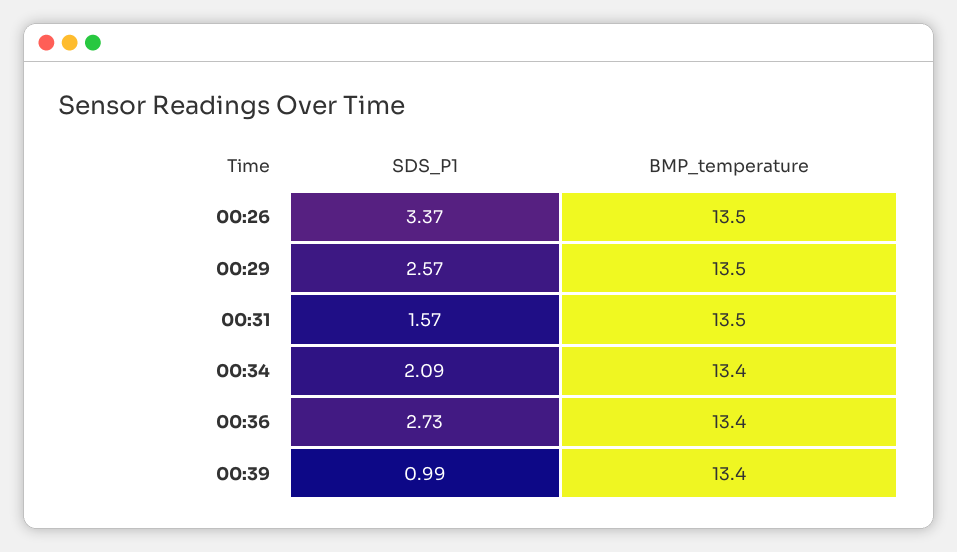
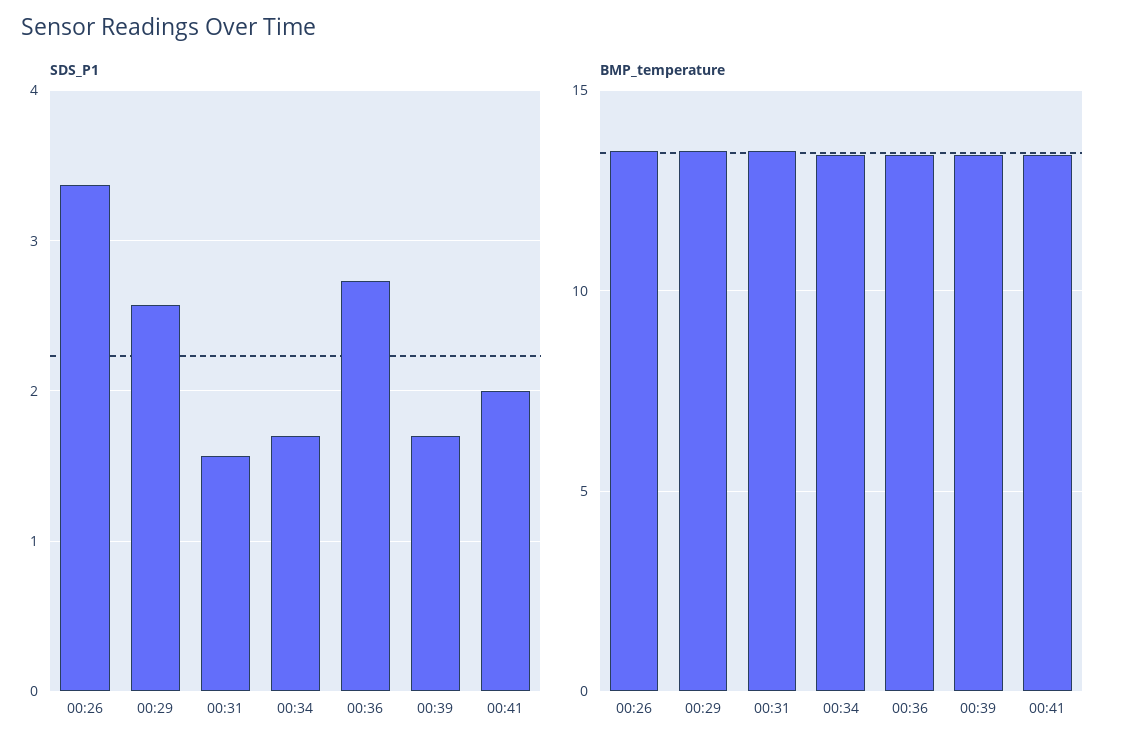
SDS_P1, 00:34: 2.09 -> 1.7
SDS_P1, 00:39: 0.99 -> 1.7
SDS_P1, 00:41: none -> 2
BMP_temperature, 00:41: none -> 13.5

